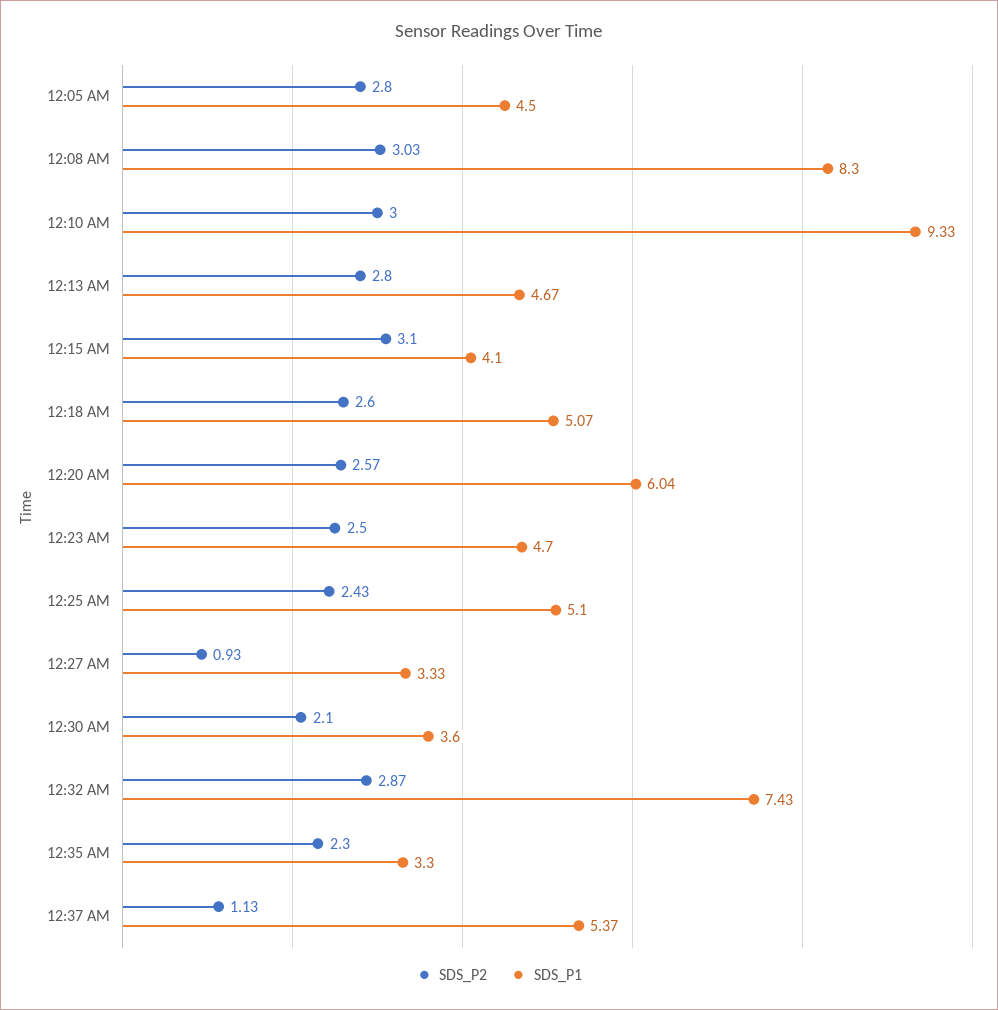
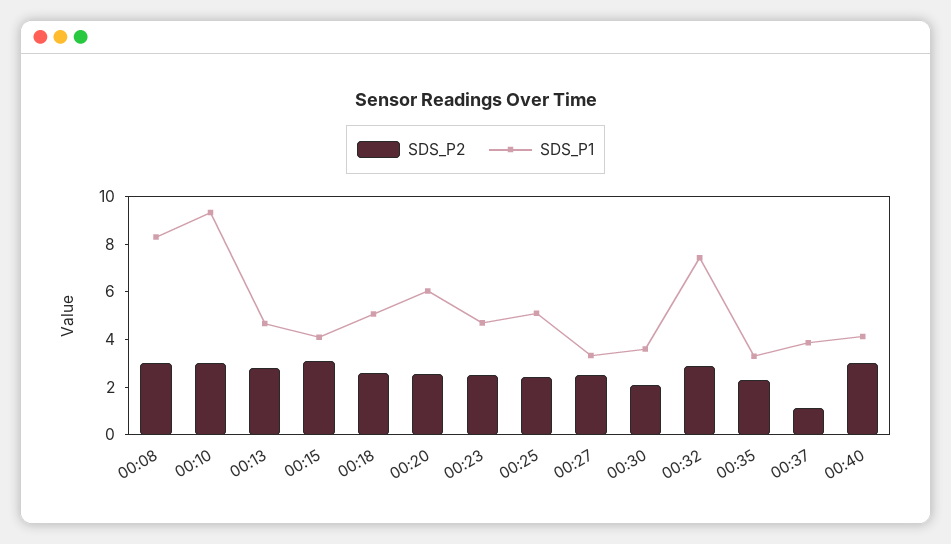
SDS_P2, 12:05 AM: 2.8 -> none
SDS_P1, 12:05 AM: 4.5 -> none
SDS_P2, 12:27 AM: 0.93 -> 2.5
SDS_P1, 12:37 AM: 5.37 -> 4
SDS_P2, 00:40: none -> 3
SDS_P1, 00:40: none -> 4

